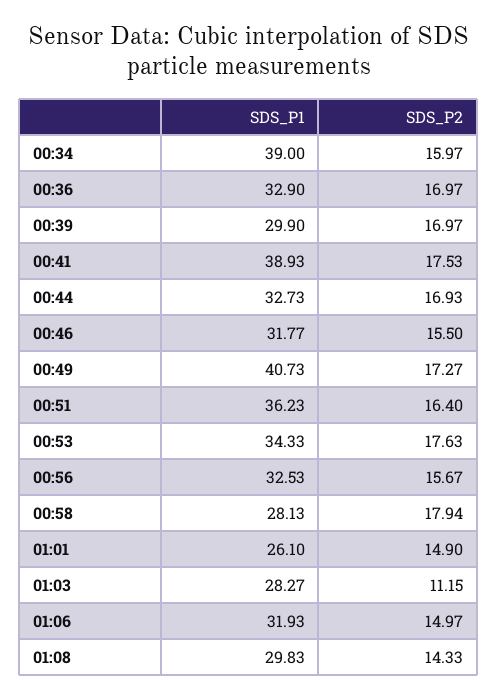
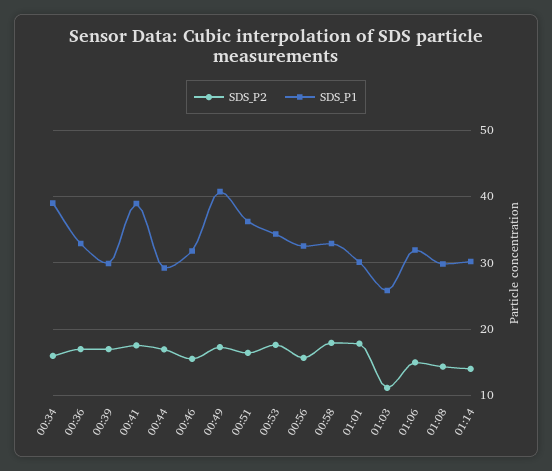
SDS_P1, 00:44: 32.73 -> 29
SDS_P1, 00:58: 28.13 -> 33
SDS_P1, 01:01: 26.1 -> 30
SDS_P2, 01:01: 14.9 -> 18
SDS_P1, 01:03: 28.27 -> 26
SDS_P2, 01:14: none -> 14
SDS_P1, 01:14: none -> 30

